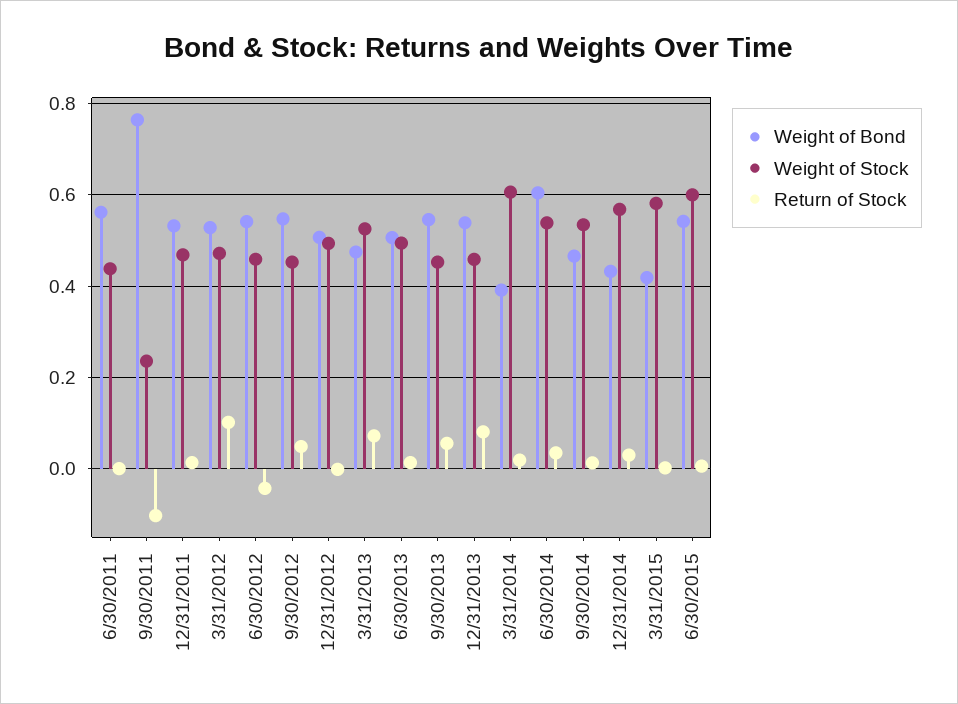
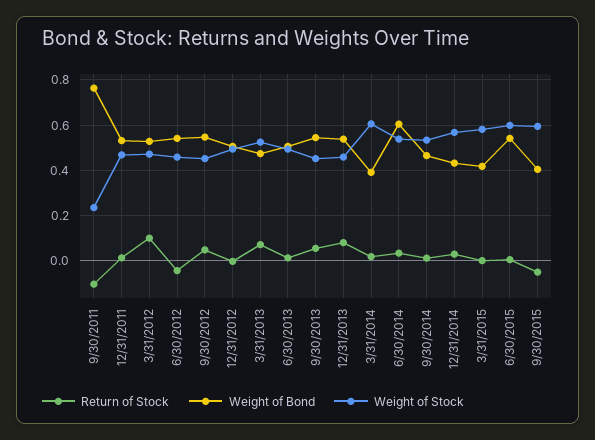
Weight of Bond, 6/30/2011: 0.56 -> none
Weight of Stock, 6/30/2011: 0.44 -> none
Return of Stock, 6/30/2011: 0 -> none
Return of Stock, 9/30/2015: none -> -0.05
Weight of Bond, 9/30/2015: none -> 0.4
Weight of Stock, 9/30/2015: none -> 0.6

